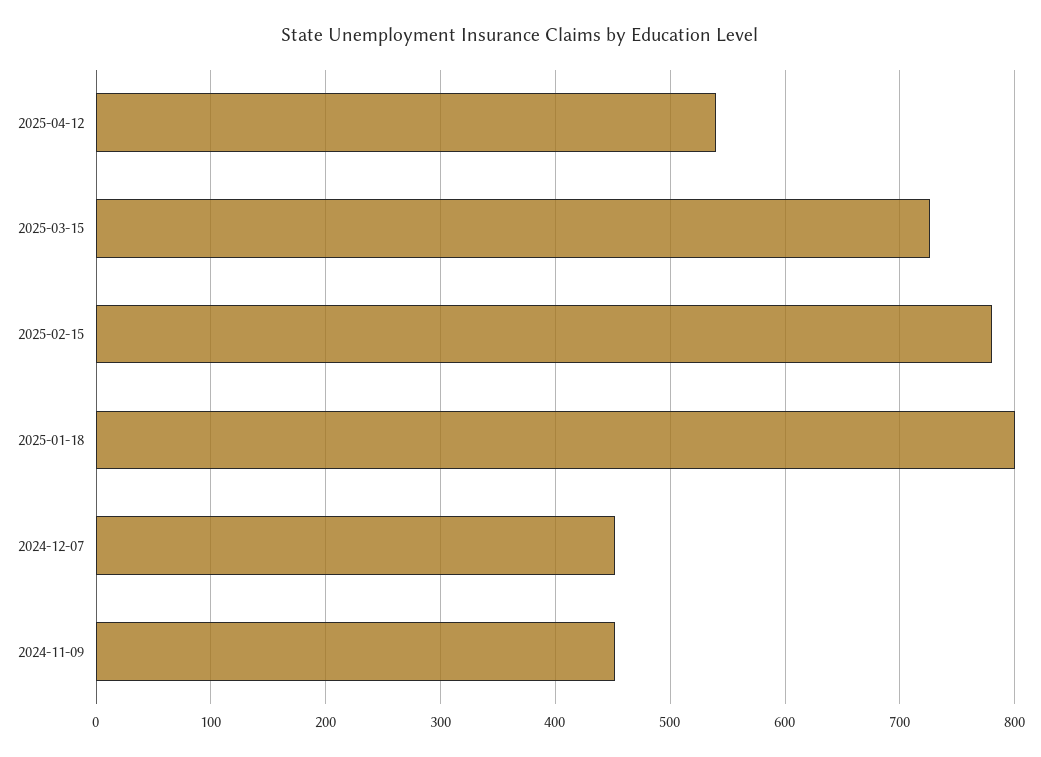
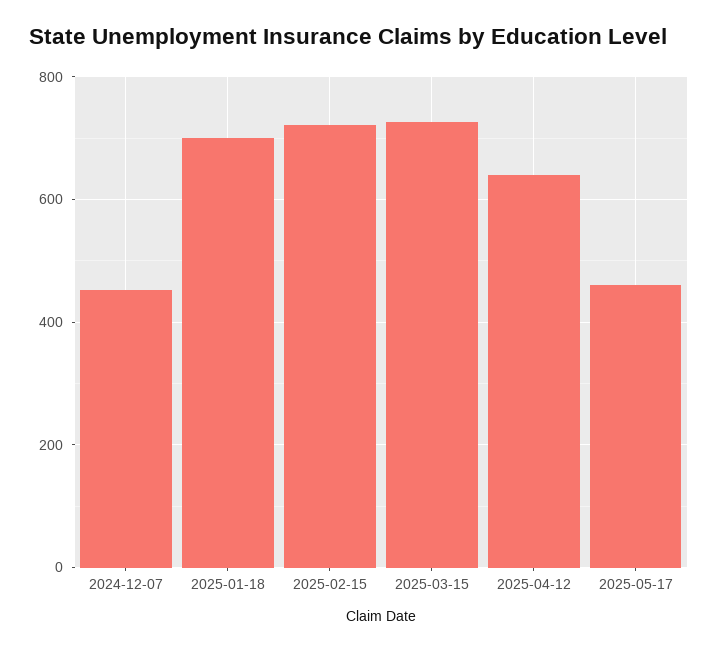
2025-04-12: 540 -> 640
2025-02-15: 780 -> 720
2025-01-18: 800 -> 700
2024-11-09: 450 -> none
2025-05-17: none -> 460

